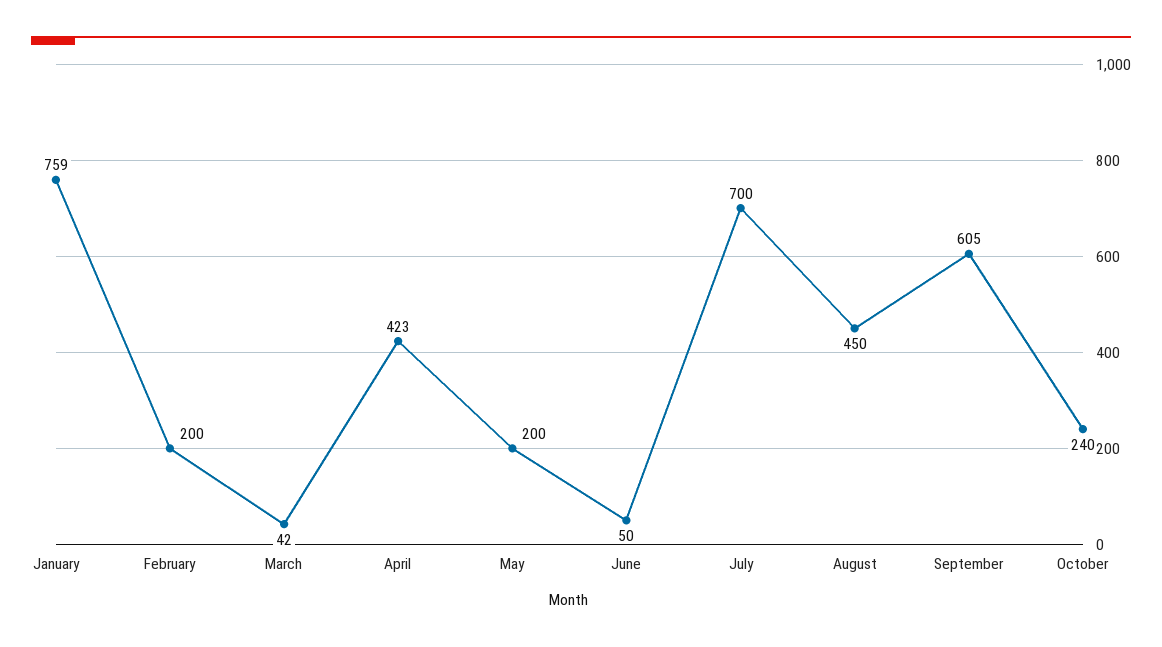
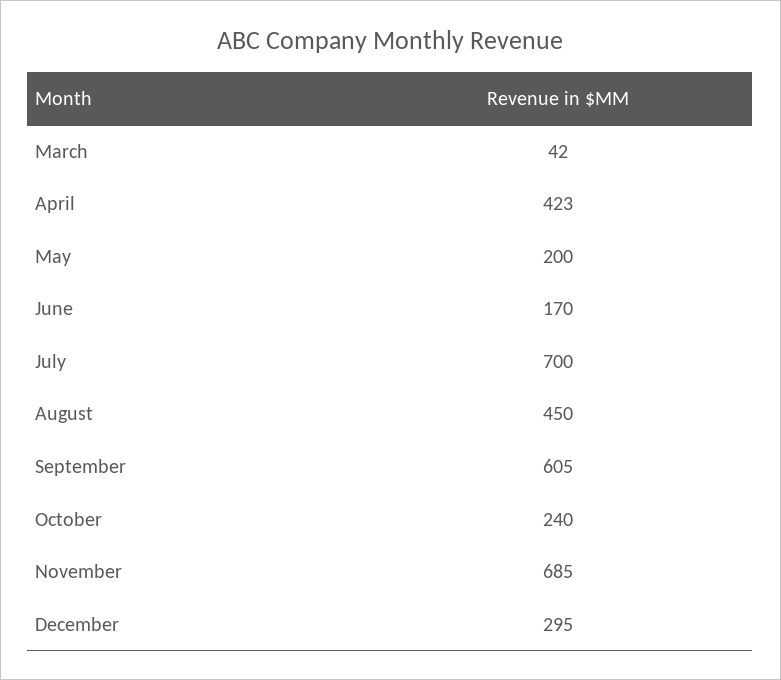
January: 759 -> none
February: 200 -> none
June: 50 -> 170
November: none -> 685
December: none -> 295

